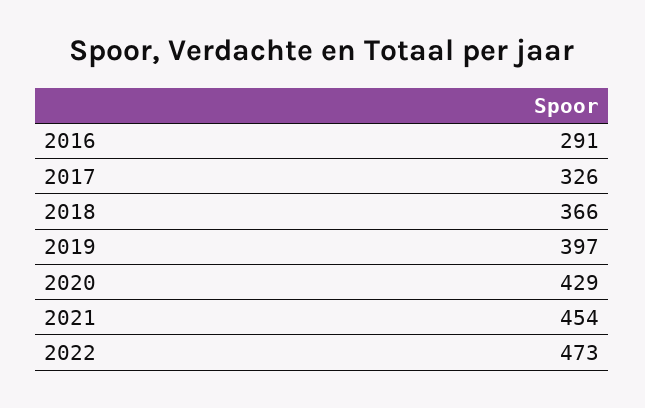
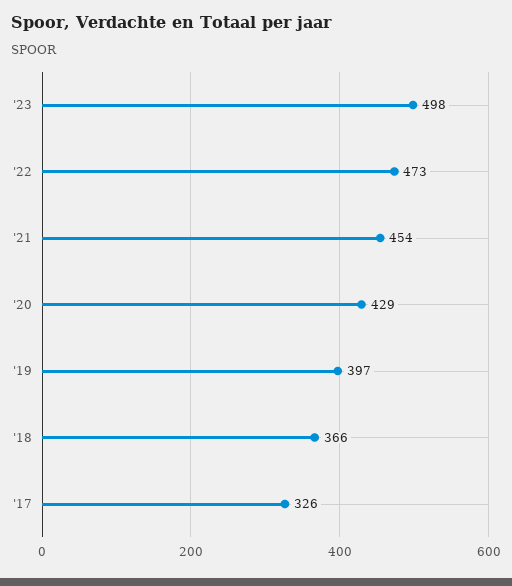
2016: 291 -> none
'23: none -> 498

